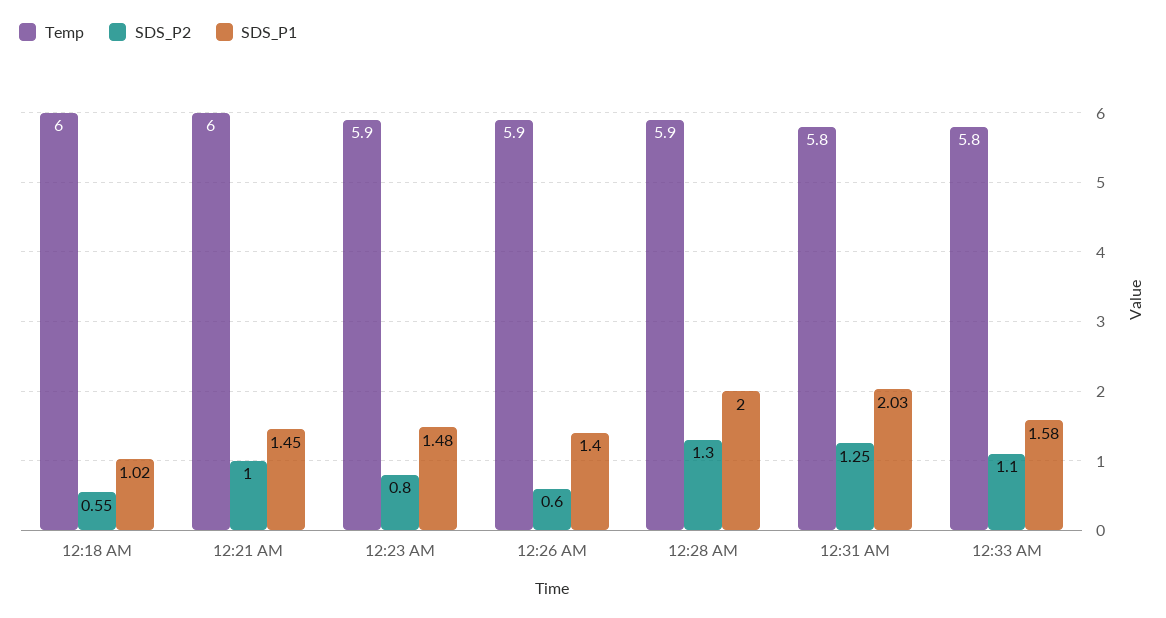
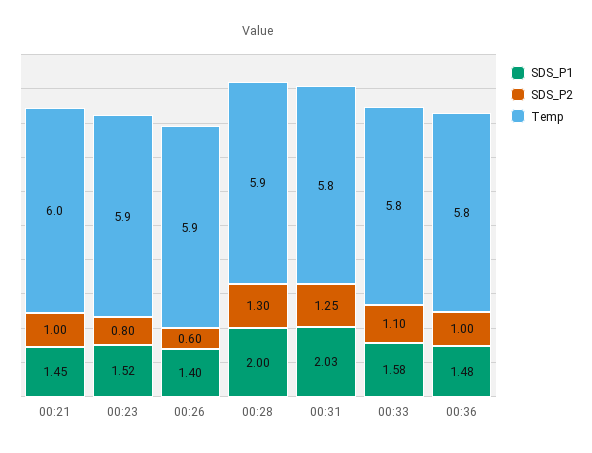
Temp, 12:18 AM: 6 -> none
SDS_P2, 12:18 AM: 0.55 -> none
SDS_P1, 12:18 AM: 1.02 -> none
SDS_P1, 12:23 AM: 1.48 -> 1.52
SDS_P1, 00:36: none -> 1.48
SDS_P2, 00:36: none -> 1
Temp, 00:36: none -> 5.8

